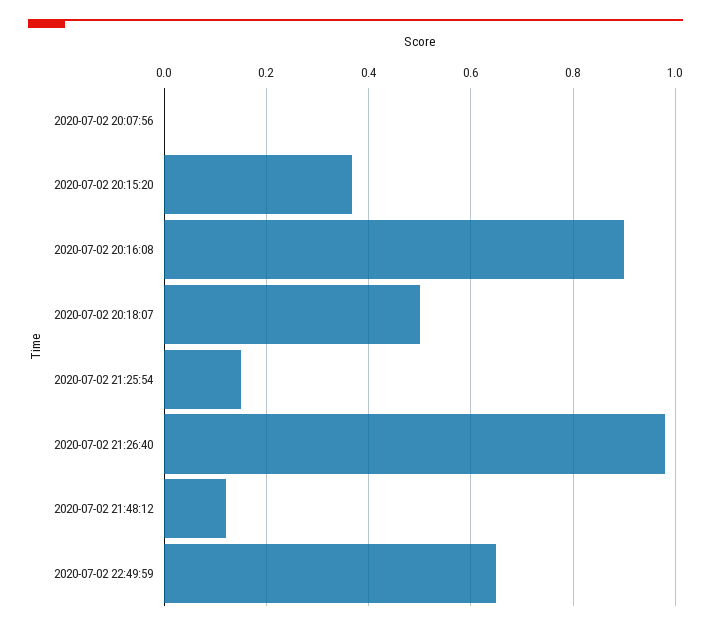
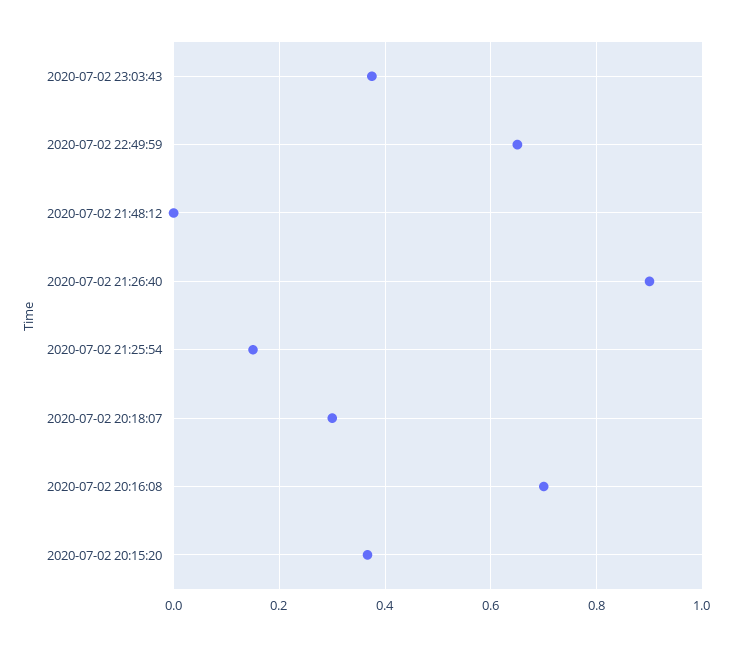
2020-07-02 20:07:56: 0 -> none
2020-07-02 20:16:08: 0.9 -> 0.7
2020-07-02 20:18:07: 0.5 -> 0.3
2020-07-02 21:26:40: 0.98 -> 0.9
2020-07-02 21:48:12: 0.12 -> 0
2020-07-02 23:03:43: none -> 0.38

